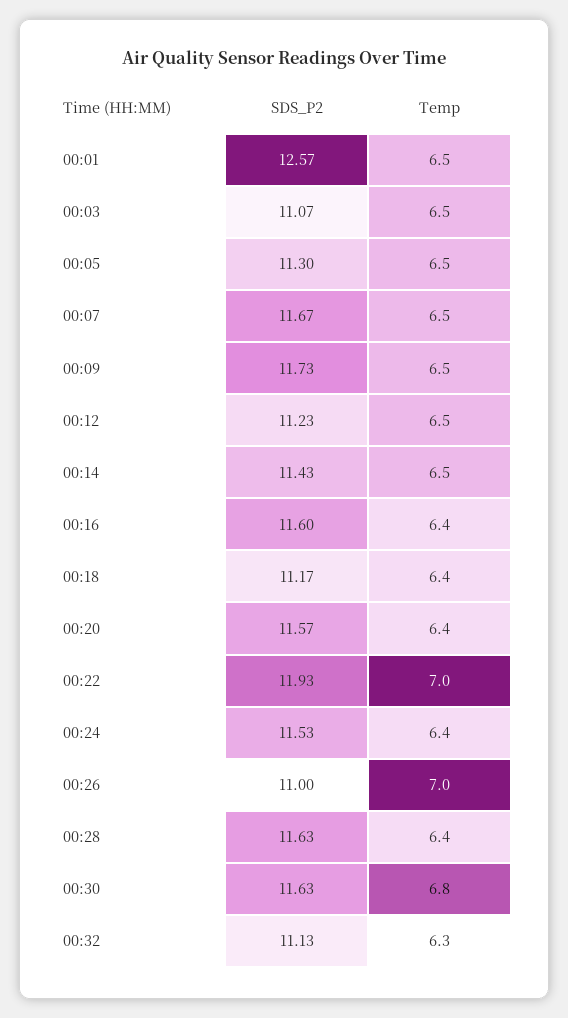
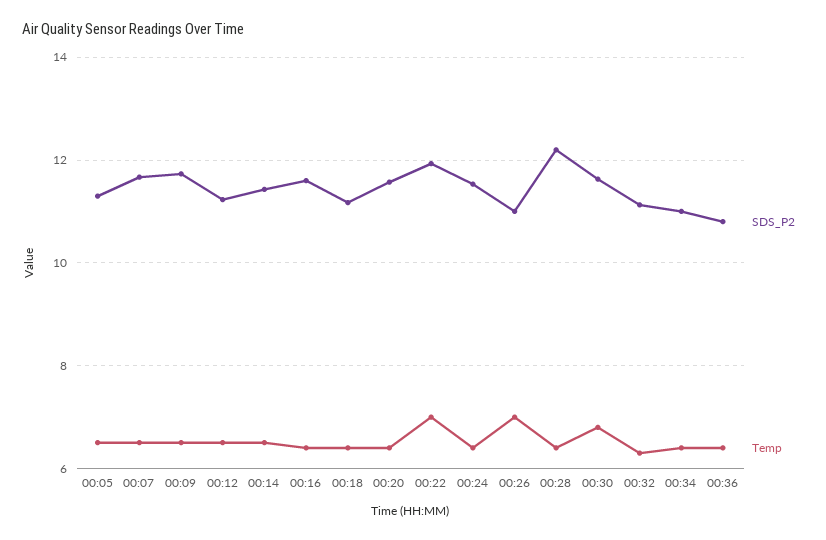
SDS_P2, 00:01: 12.57 -> none
Temp, 00:01: 6.5 -> none
SDS_P2, 00:03: 11.07 -> none
Temp, 00:03: 6.5 -> none
SDS_P2, 00:28: 11.63 -> 12.2
SDS_P2, 00:34: none -> 11
Temp, 00:34: none -> 6.4
SDS_P2, 00:36: none -> 10.8
Temp, 00:36: none -> 6.4

